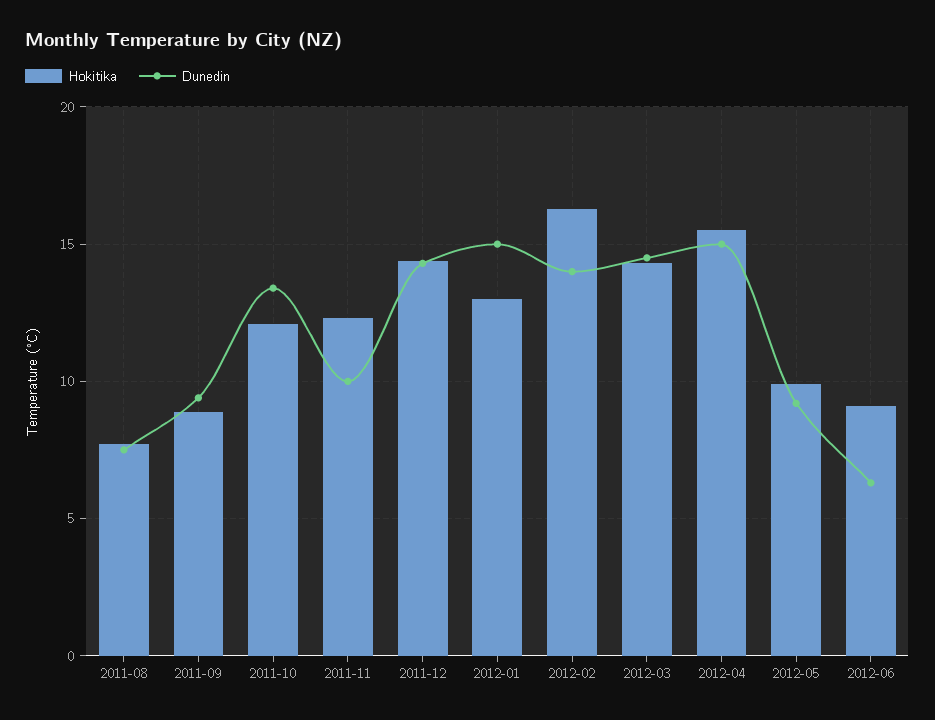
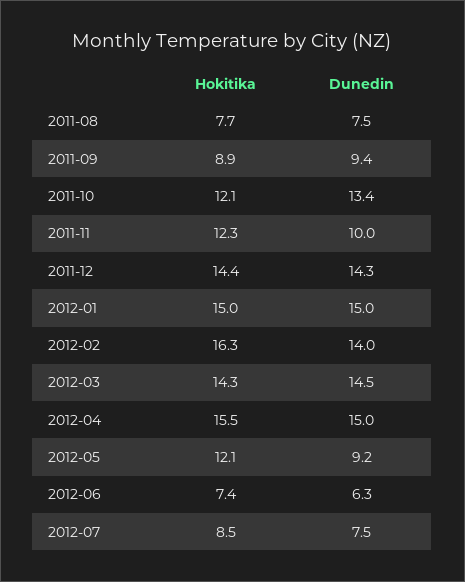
Hokitika, 2012-01: 13 -> 15
Hokitika, 2012-05: 10 -> 12.1
Hokitika, 2012-06: 9 -> 7.4
Hokitika, 2012-07: none -> 8.5
Dunedin, 2012-07: none -> 7.5

